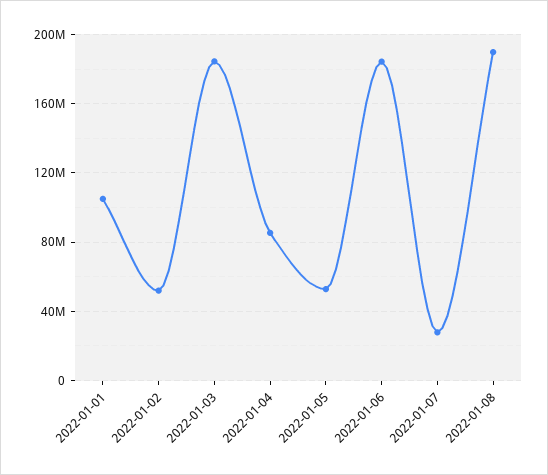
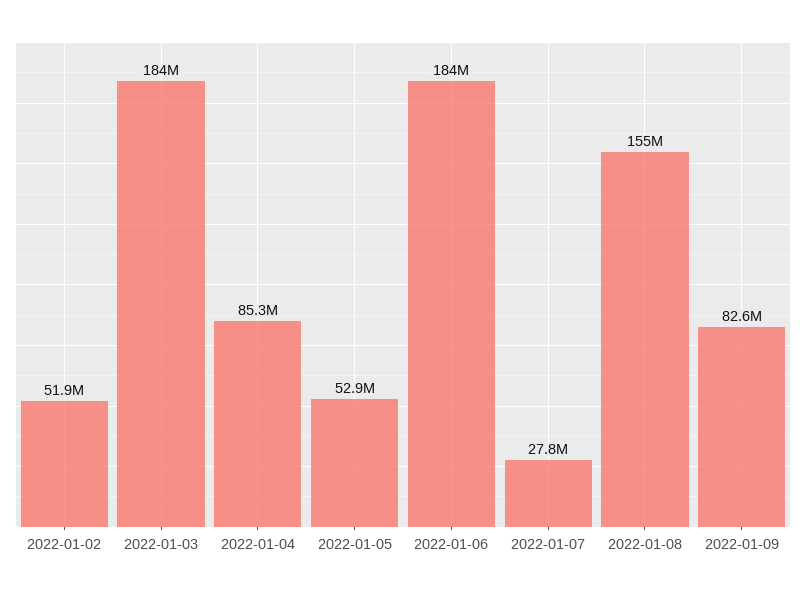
2022-01-01: 105000000 -> none
2022-01-08: 190000000 -> 155000000
2022-01-09: none -> 82600000

